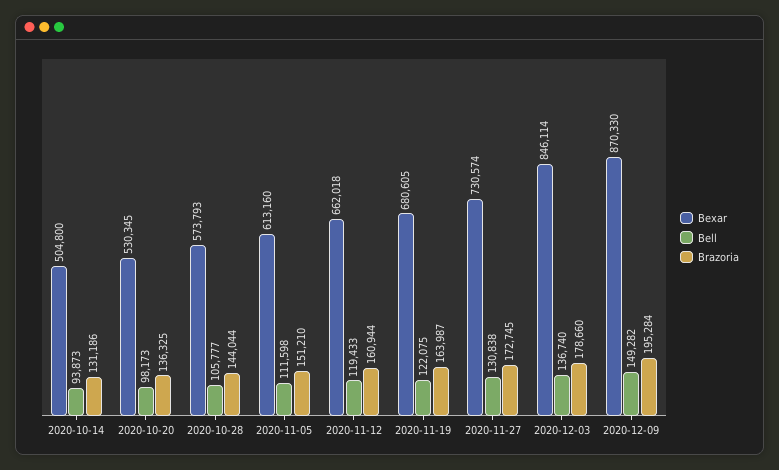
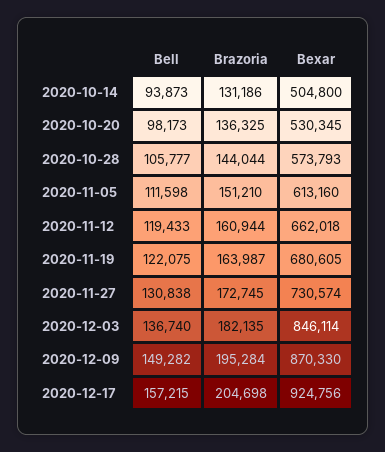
Brazoria, 2020-12-03: 178660 -> 182135
Bell, 2020-12-17: none -> 157215
Brazoria, 2020-12-17: none -> 204698
Bexar, 2020-12-17: none -> 924756

